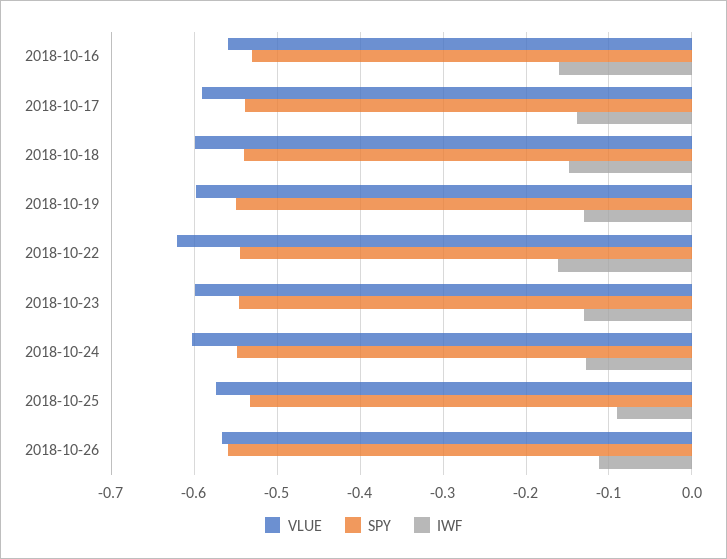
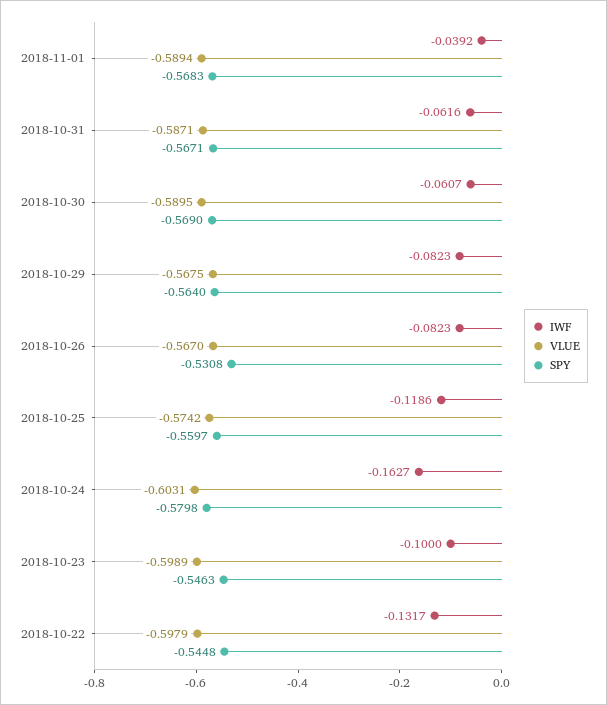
VLUE, 2018-10-16: -0.56 -> none
SPY, 2018-10-16: -0.53 -> none
IWF, 2018-10-16: -0.16 -> none
VLUE, 2018-10-17: -0.59 -> none
SPY, 2018-10-17: -0.54 -> none
IWF, 2018-10-17: -0.14 -> none
VLUE, 2018-10-18: -0.6 -> none
SPY, 2018-10-18: -0.54 -> none
IWF, 2018-10-18: -0.15 -> none
VLUE, 2018-10-19: -0.6 -> none
SPY, 2018-10-19: -0.55 -> none
IWF, 2018-10-19: -0.13 -> none
VLUE, 2018-10-22: -0.62 -> -0.5979
IWF, 2018-10-22: -0.16 -> -0.1317
IWF, 2018-10-23: -0.13 -> -0.1
SPY, 2018-10-24: -0.55 -> -0.5798
IWF, 2018-10-24: -0.13 -> -0.1627
SPY, 2018-10-25: -0.53 -> -0.5597
IWF, 2018-10-25: -0.09 -> -0.1186
SPY, 2018-10-26: -0.56 -> -0.5308
IWF, 2018-10-26: -0.11 -> -0.0823
IWF, 2018-11-01: none -> -0.0392
VLUE, 2018-11-01: none -> -0.5894
SPY, 2018-11-01: none -> -0.5683
IWF, 2018-10-31: none -> -0.0616
VLUE, 2018-10-31: none -> -0.5871
SPY, 2018-10-31: none -> -0.5671
IWF, 2018-10-30: none -> -0.0607
VLUE, 2018-10-30: none -> -0.5895
SPY, 2018-10-30: none -> -0.569
IWF, 2018-10-29: none -> -0.0823
VLUE, 2018-10-29: none -> -0.5675
SPY, 2018-10-29: none -> -0.564

